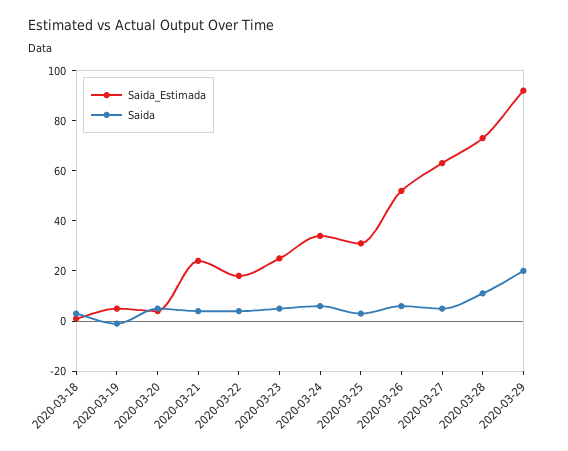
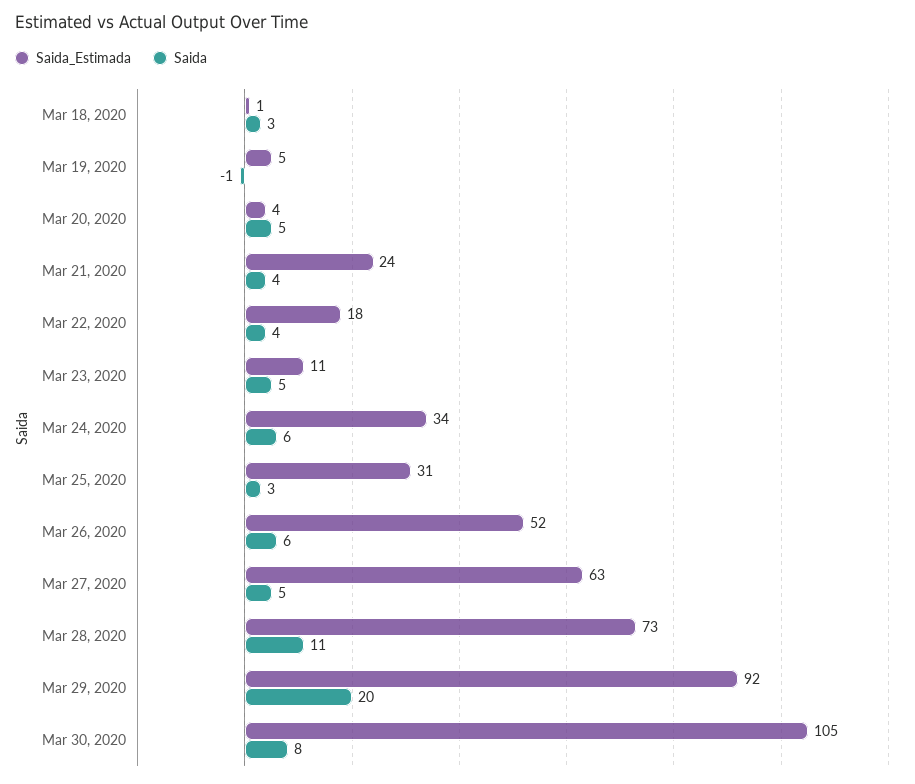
Saida_Estimada, 2020-03-23: 25 -> 11
Saida_Estimada, Mar 30, 2020: none -> 105
Saida, Mar 30, 2020: none -> 8

